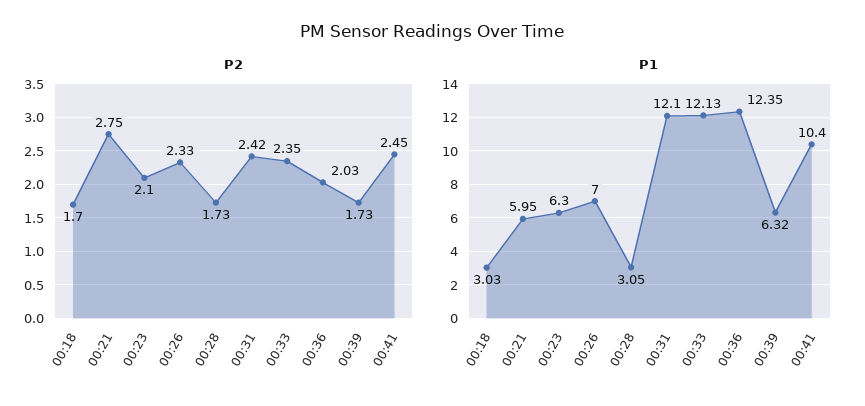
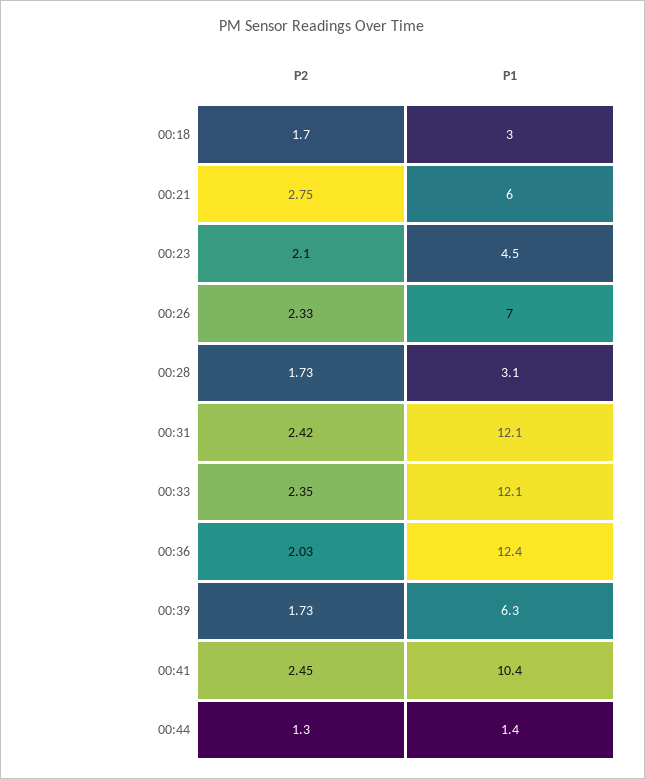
P1, 00:23: 6.3 -> 4.5
P2, 00:44: none -> 1.3
P1, 00:44: none -> 1.4

